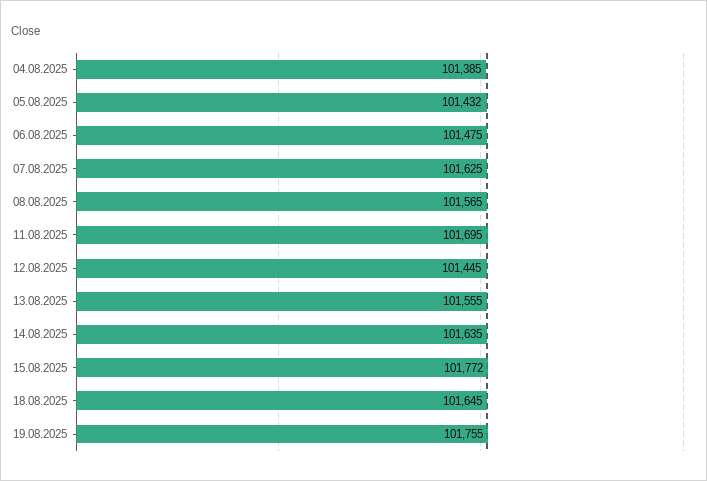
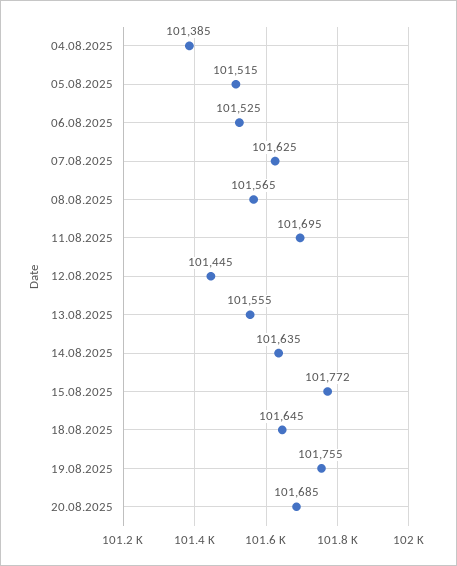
05.08.2025: 101432 -> 101515
06.08.2025: 101475 -> 101525
20.08.2025: none -> 101685

